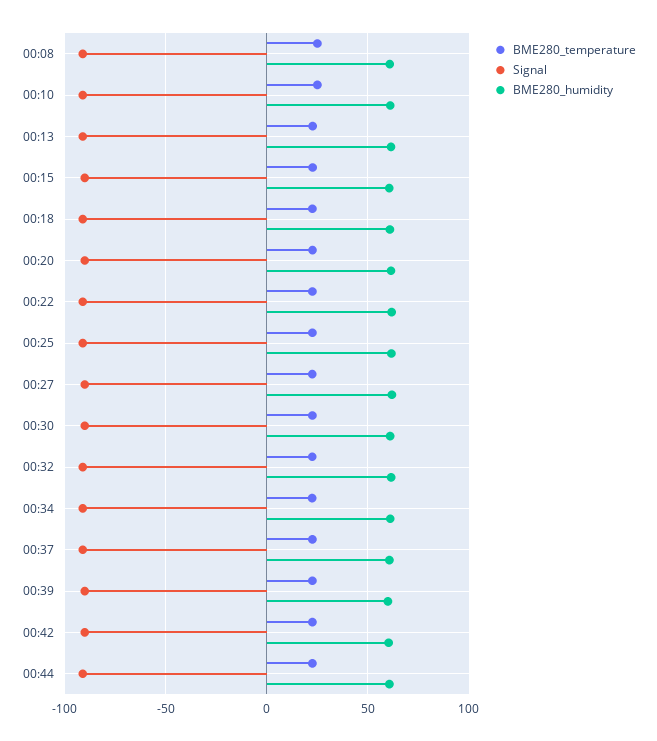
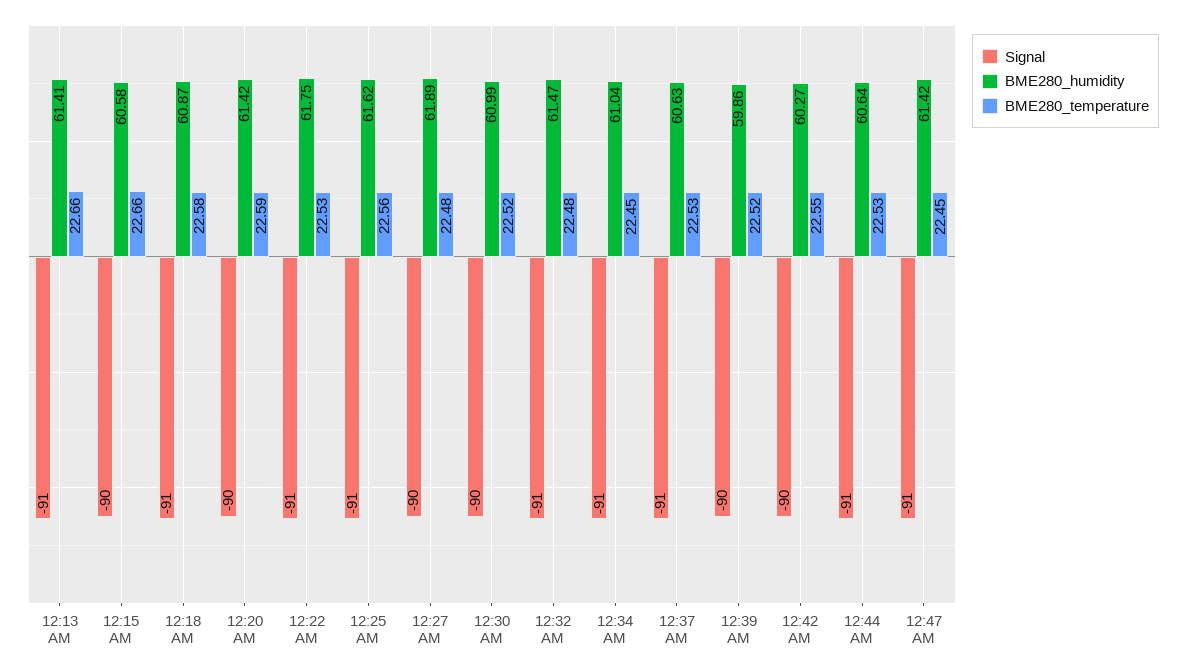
BME280_temperature, 00:08: 25 -> none
Signal, 00:08: -90 -> none
BME280_humidity, 00:08: 60 -> none
BME280_temperature, 00:10: 25 -> none
Signal, 00:10: -90 -> none
BME280_humidity, 00:10: 60 -> none
Signal, 12:47 AM: none -> -91
BME280_humidity, 12:47 AM: none -> 61.42
BME280_temperature, 12:47 AM: none -> 22.45

